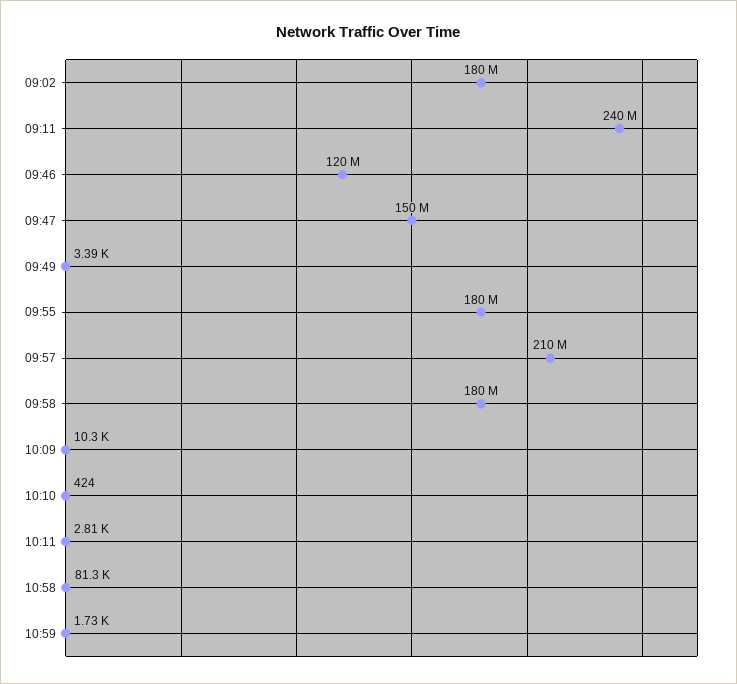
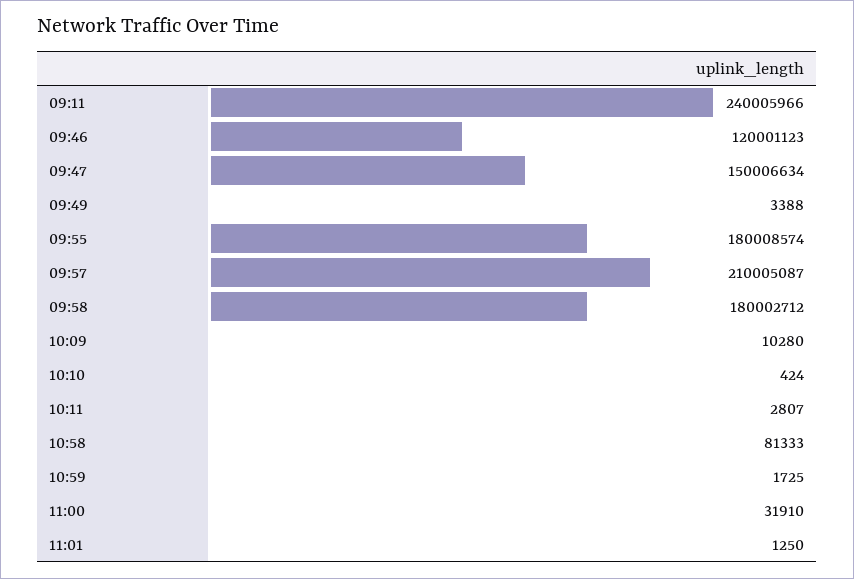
09:02: 180000000 -> none
11:00: none -> 31910
11:01: none -> 1250

